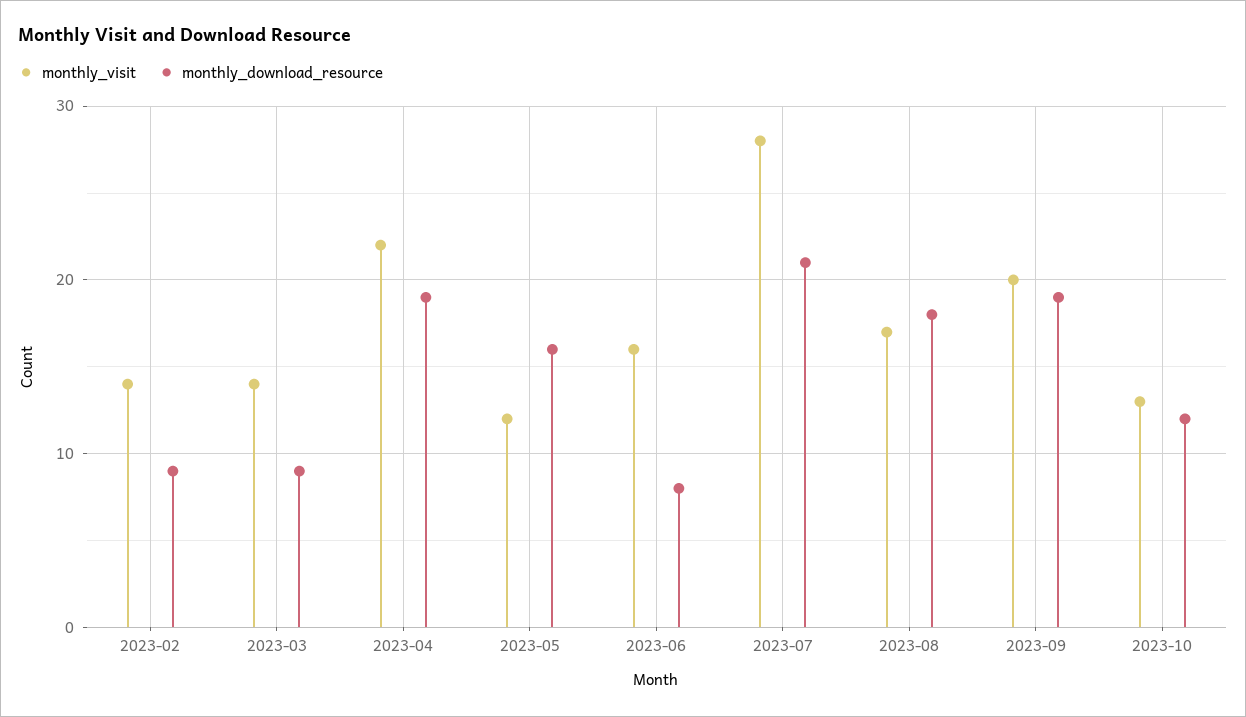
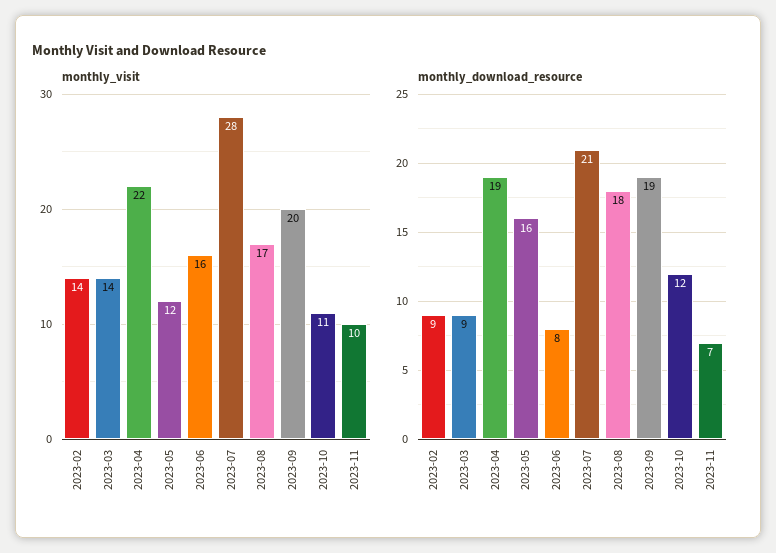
monthly_visit, 2023-10: 13 -> 11
monthly_visit, 2023-11: none -> 10
monthly_download_resource, 2023-11: none -> 7

